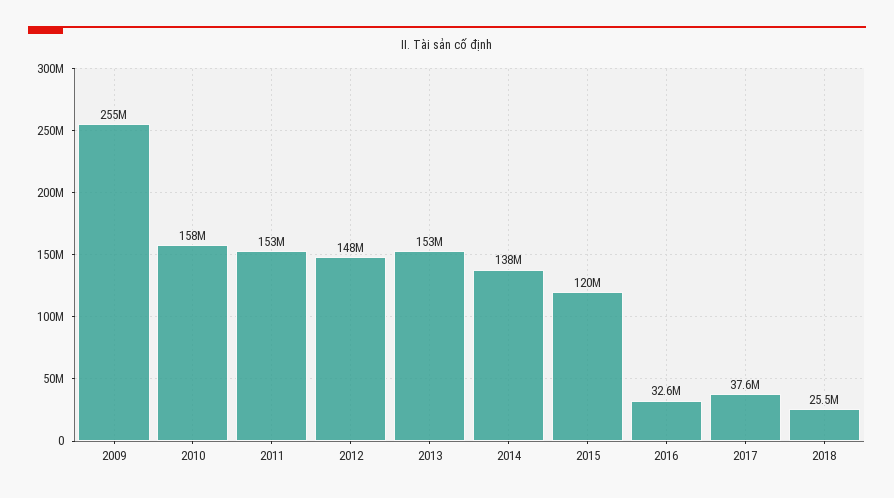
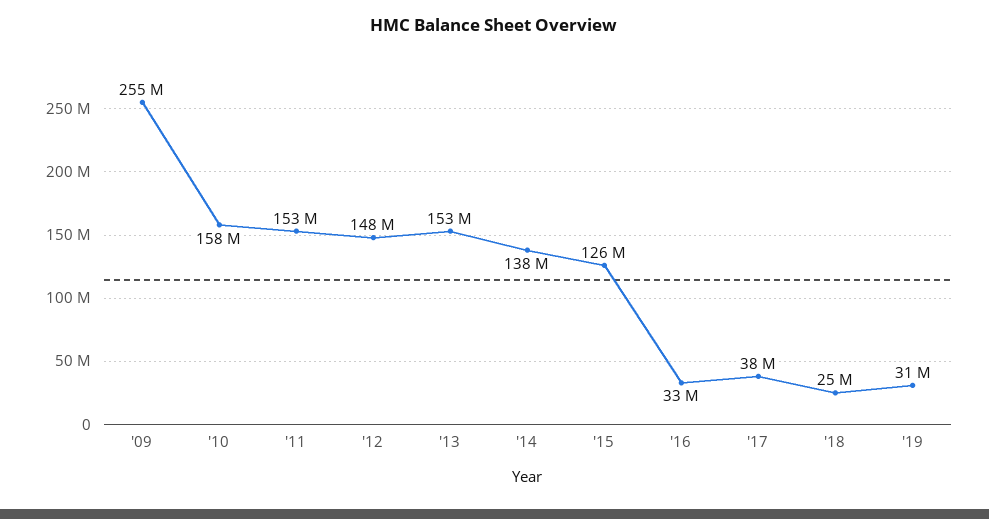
2015: 120000000 -> 126000000
'19: none -> 31000000

